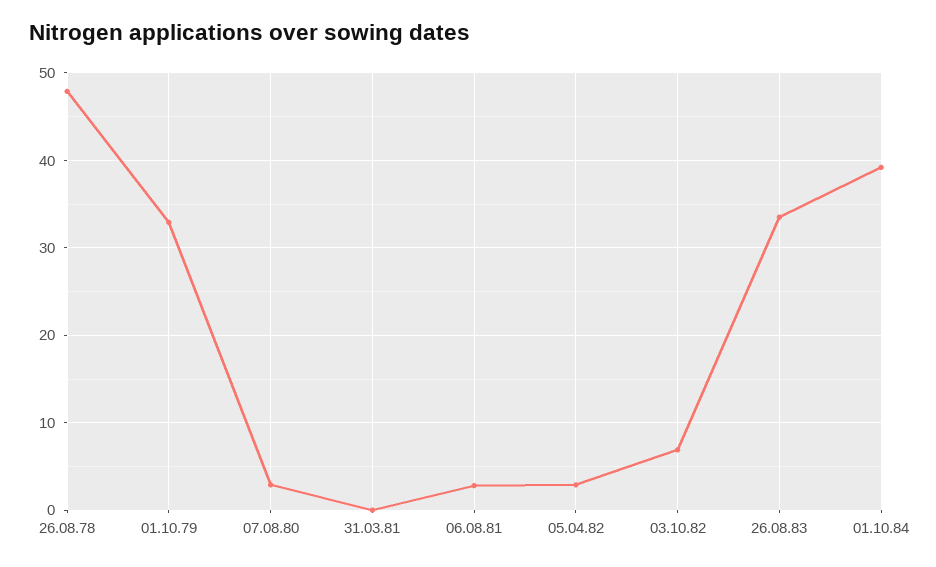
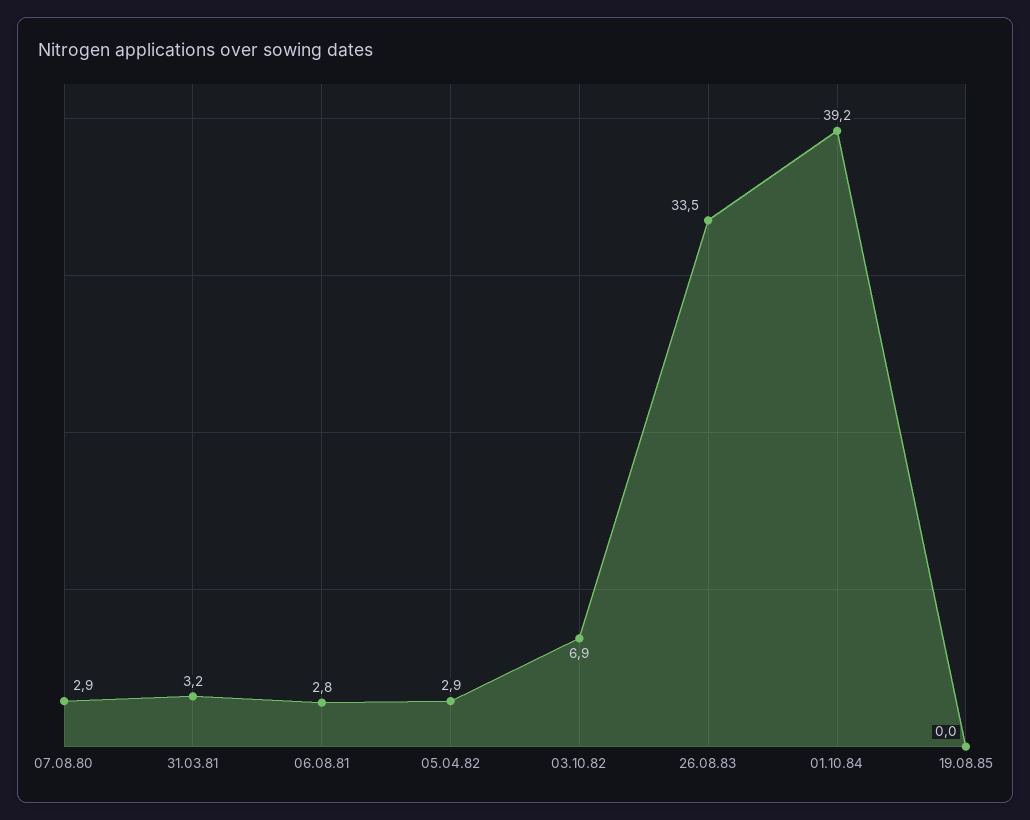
26.08.78: 48 -> none
01.10.79: 33 -> none
31.03.81: 0 -> 3.2
19.08.85: none -> 0

